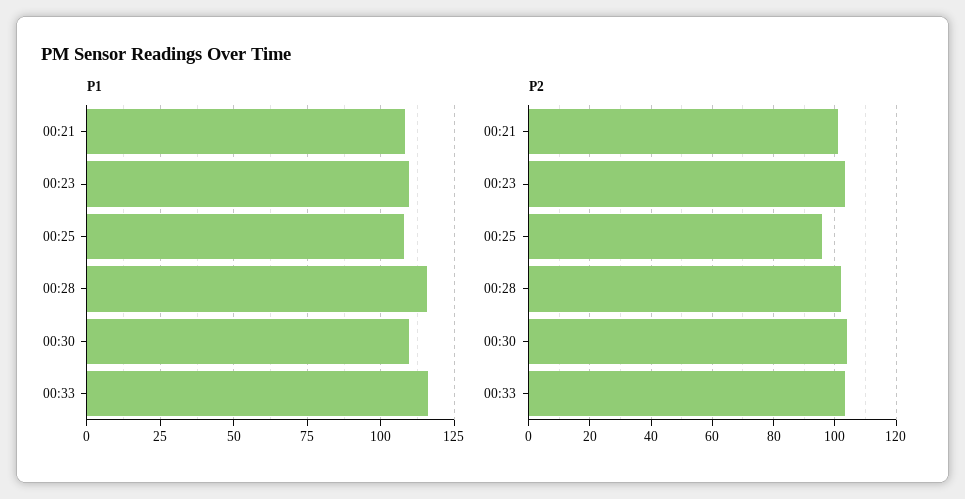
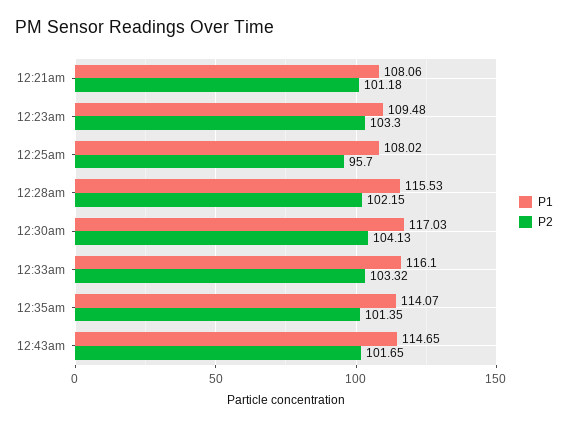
P1, 00:30: 110 -> 117.03
P1, 12:35am: none -> 114.07
P2, 12:35am: none -> 101.35
P1, 12:43am: none -> 114.65
P2, 12:43am: none -> 101.65

